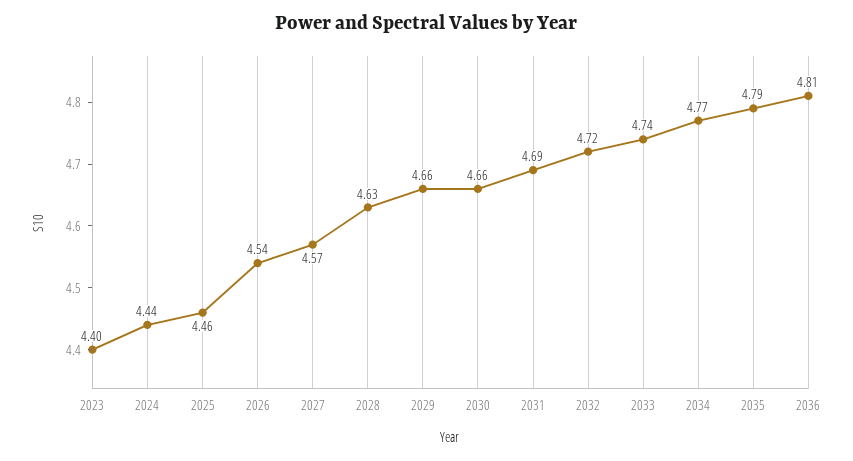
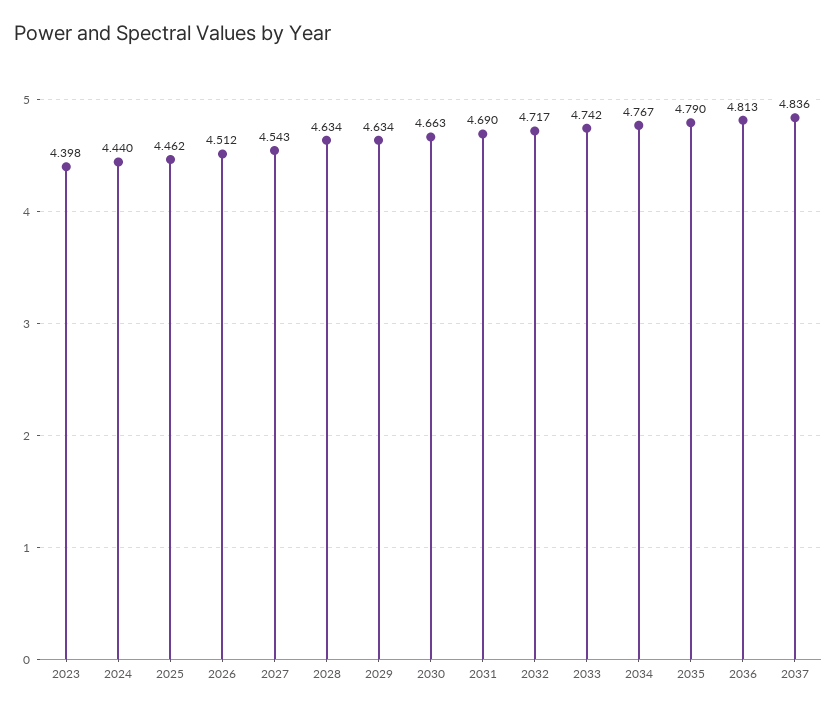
2026: 4.54 -> 4.512
2027: 4.57 -> 4.543
2029: 4.66 -> 4.634
2037: none -> 4.836

